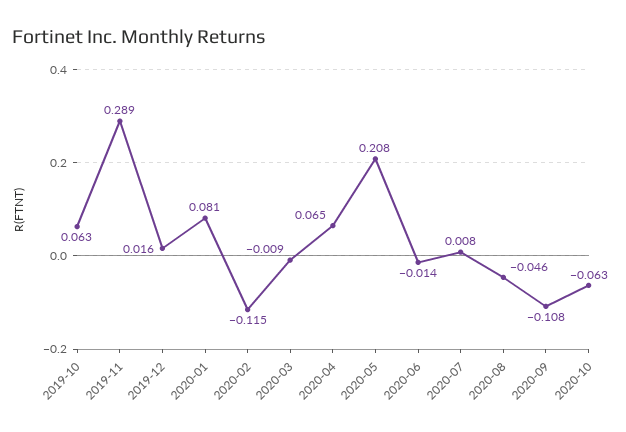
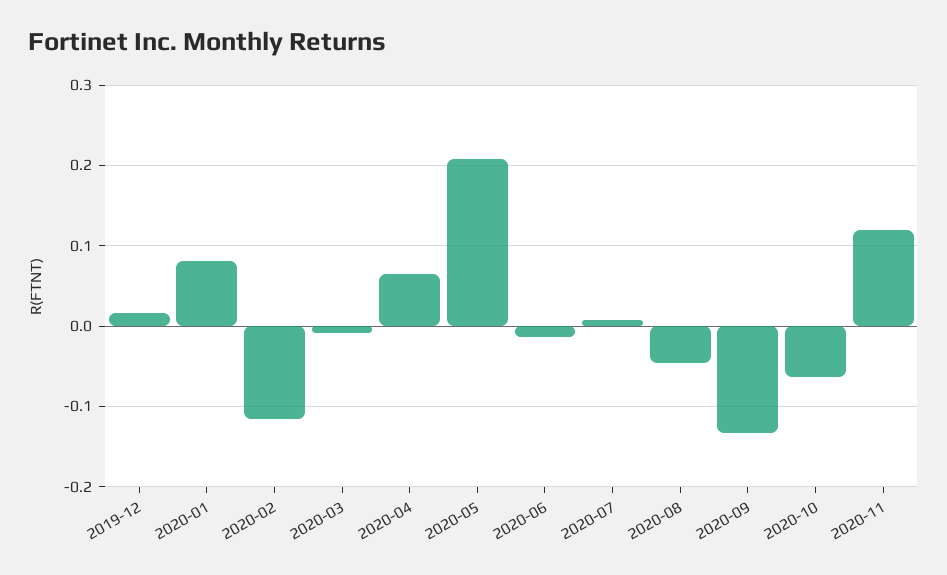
2019-10: 0.063 -> none
2019-11: 0.289 -> none
2020-09: -0.108 -> -0.13
2020-11: none -> 0.12

